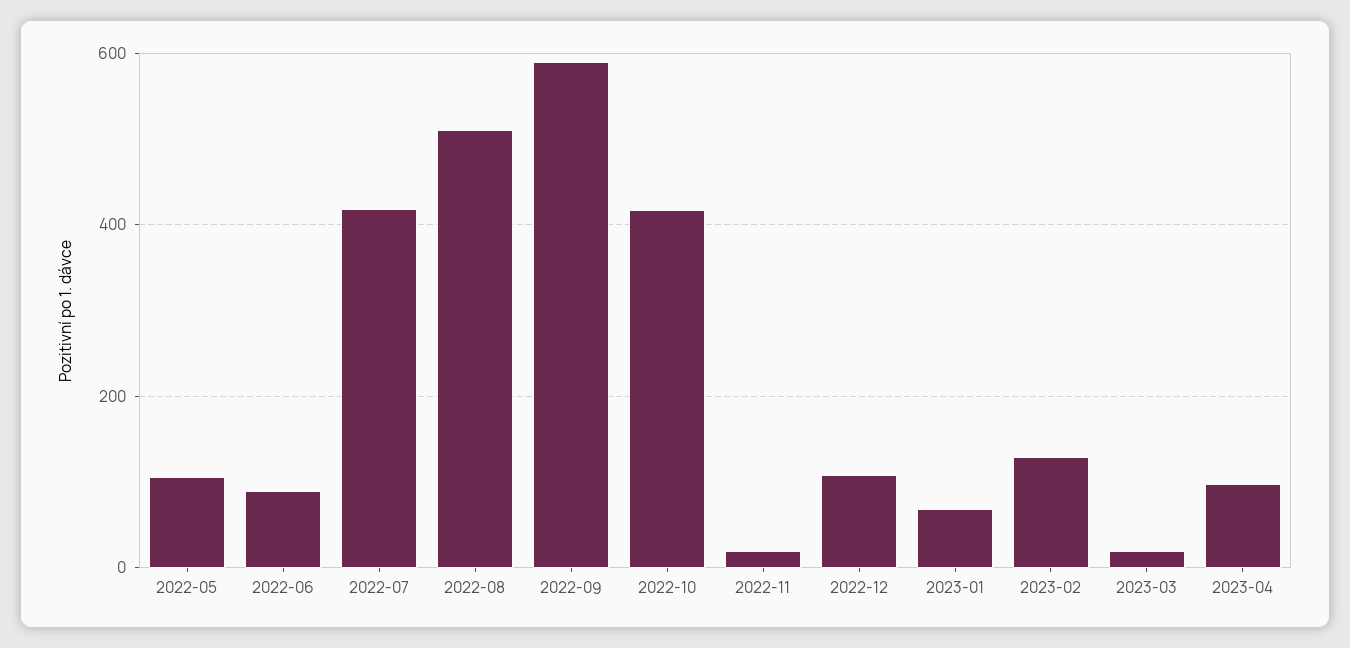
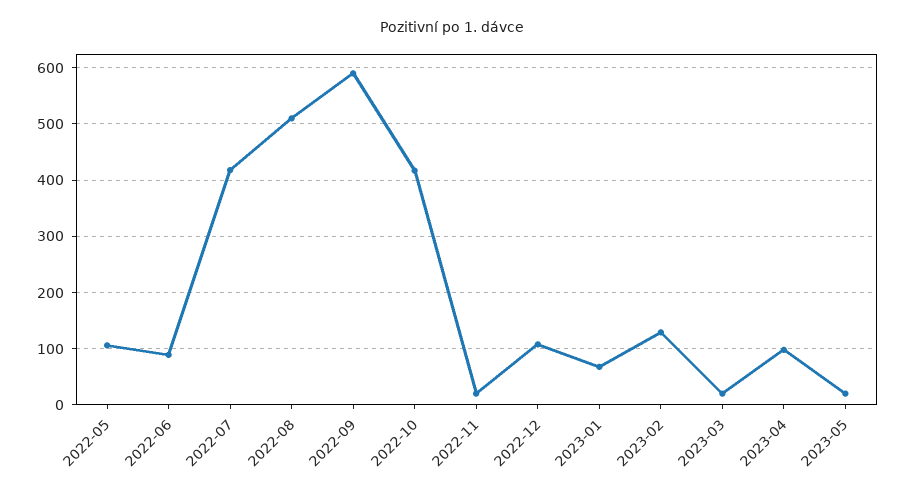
2023-05: none -> 20

